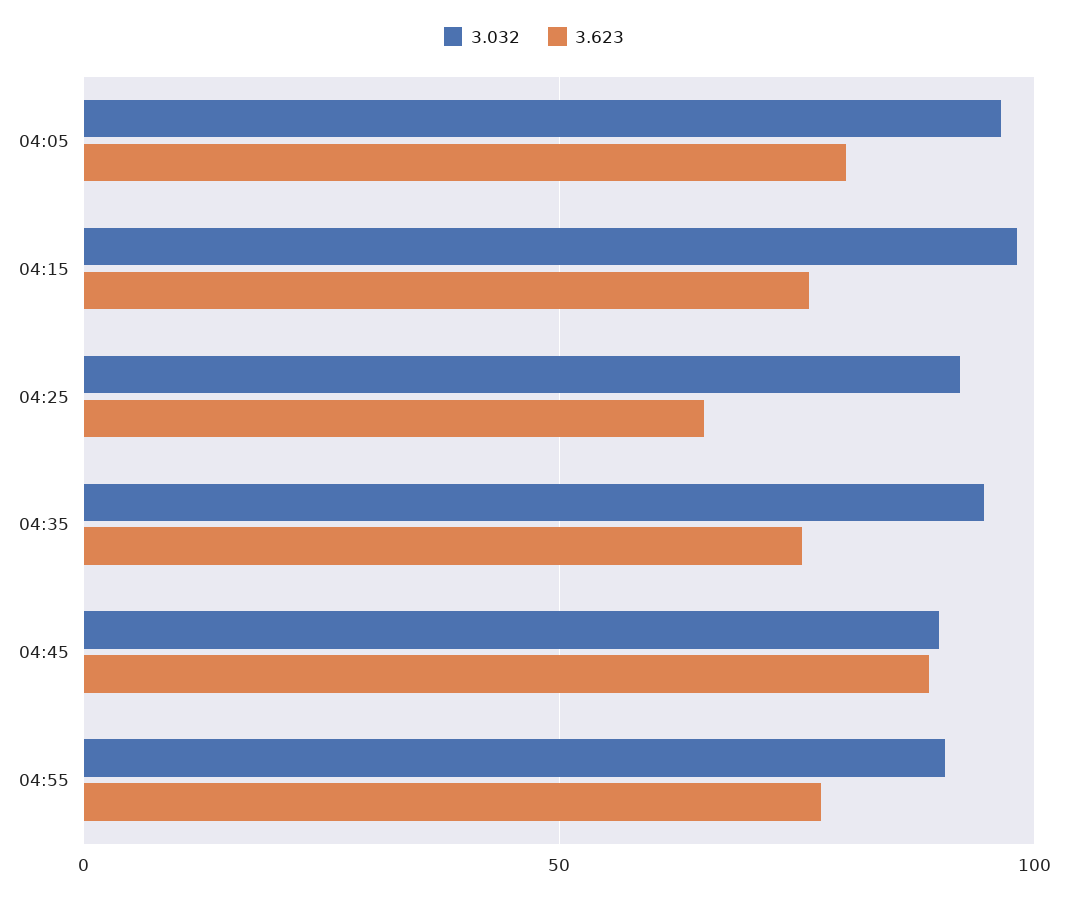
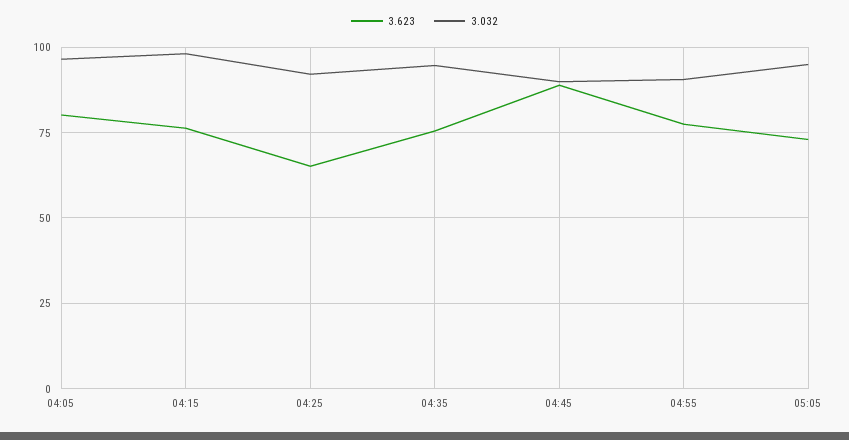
3.623, 05:05: none -> 72.5
3.032, 05:05: none -> 95

